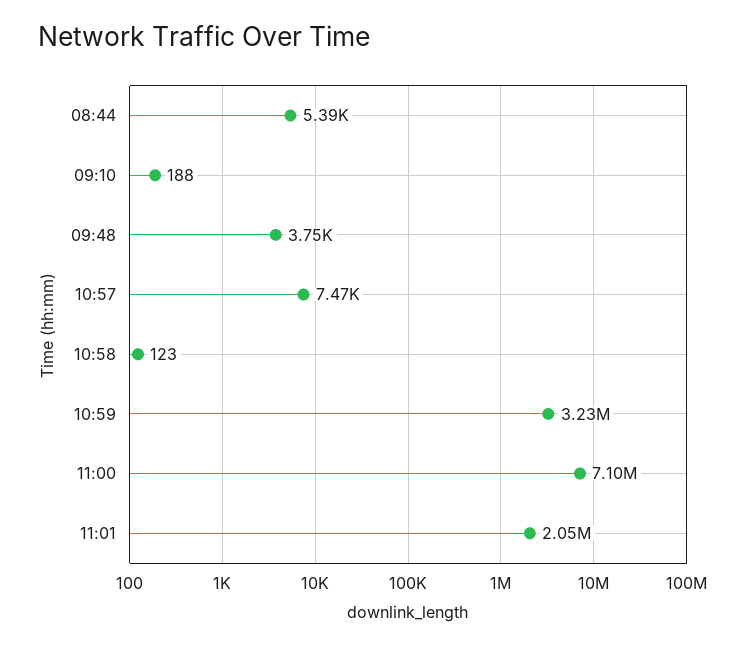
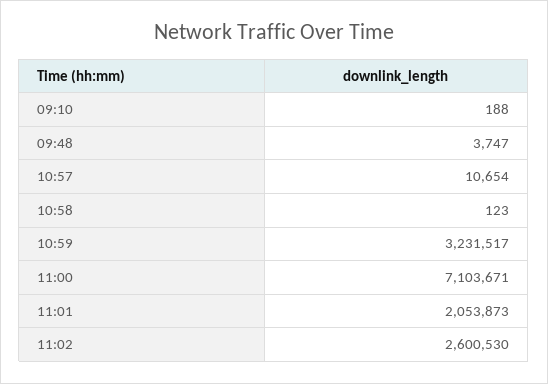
08:44: 5390 -> none
10:57: 7470 -> 10654
11:02: none -> 2600530

